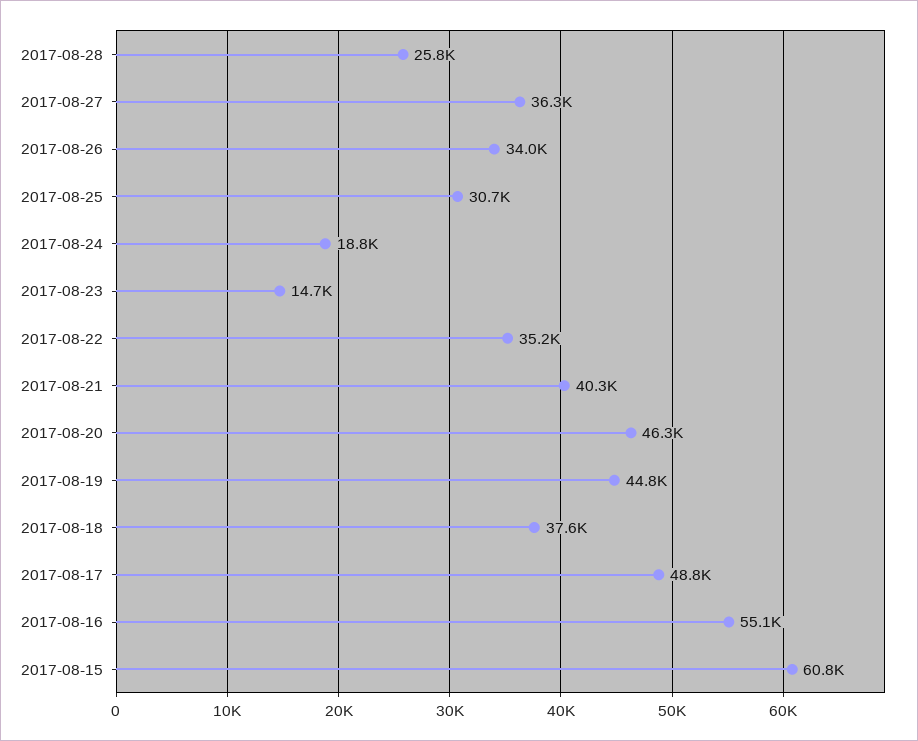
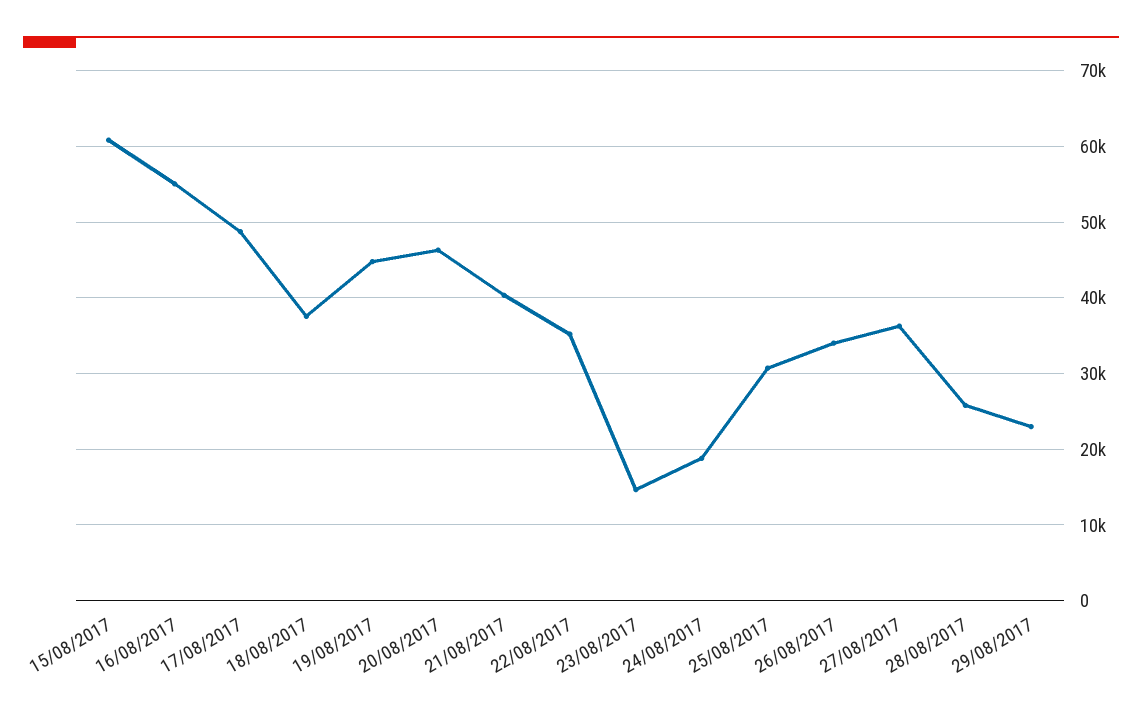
29/08/2017: none -> 23000

